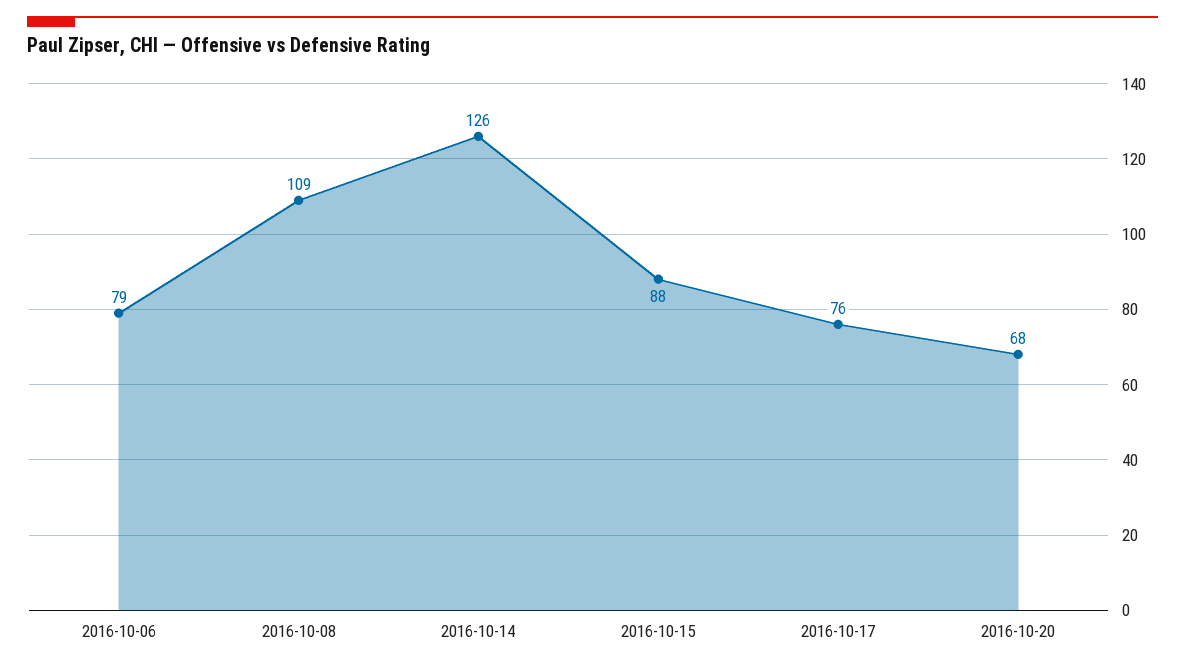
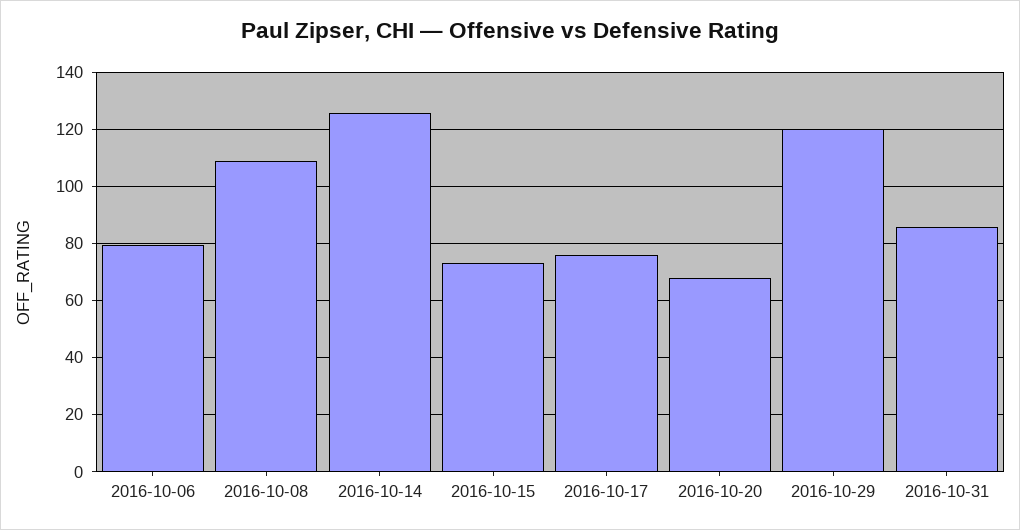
2016-10-15: 88 -> 72.5
2016-10-29: none -> 120
2016-10-31: none -> 85

